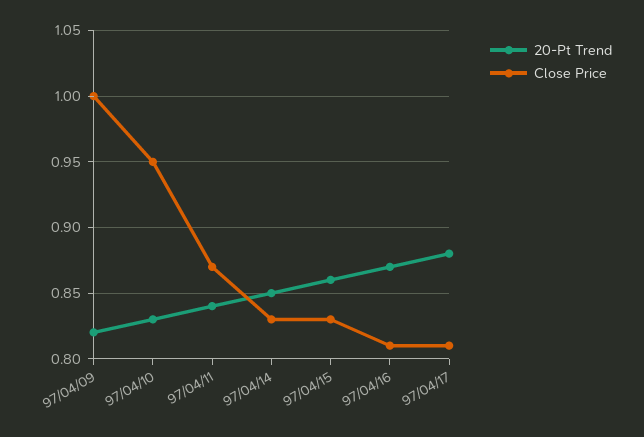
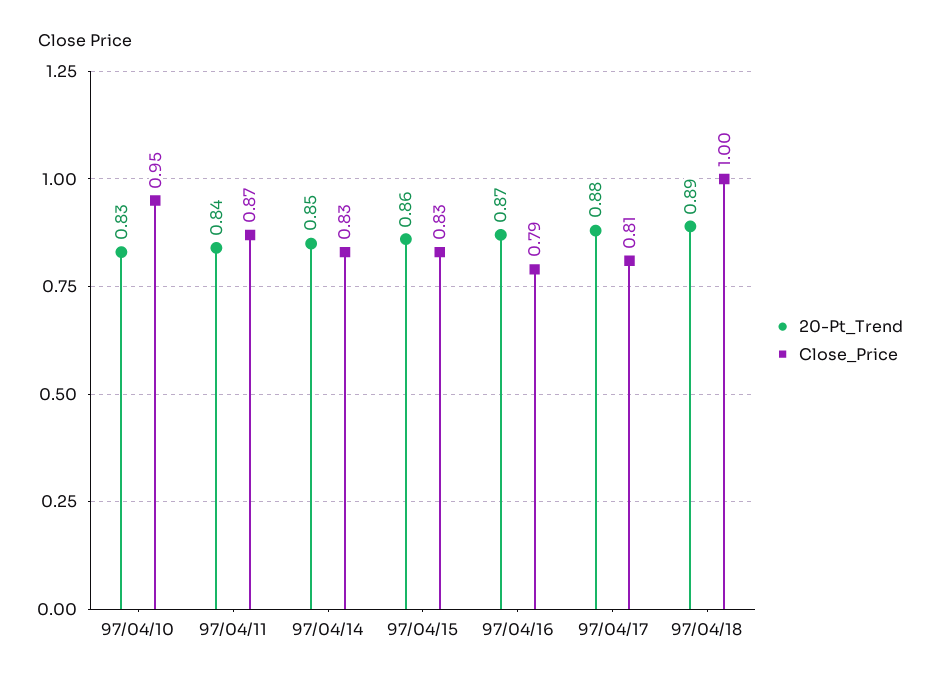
20-Pt Trend, 97/04/09: 0.82 -> none
Close Price, 97/04/09: 1 -> none
Close Price, 97/04/16: 0.81 -> 0.79
20-Pt Trend, 97/04/18: none -> 0.89
Close Price, 97/04/18: none -> 1

